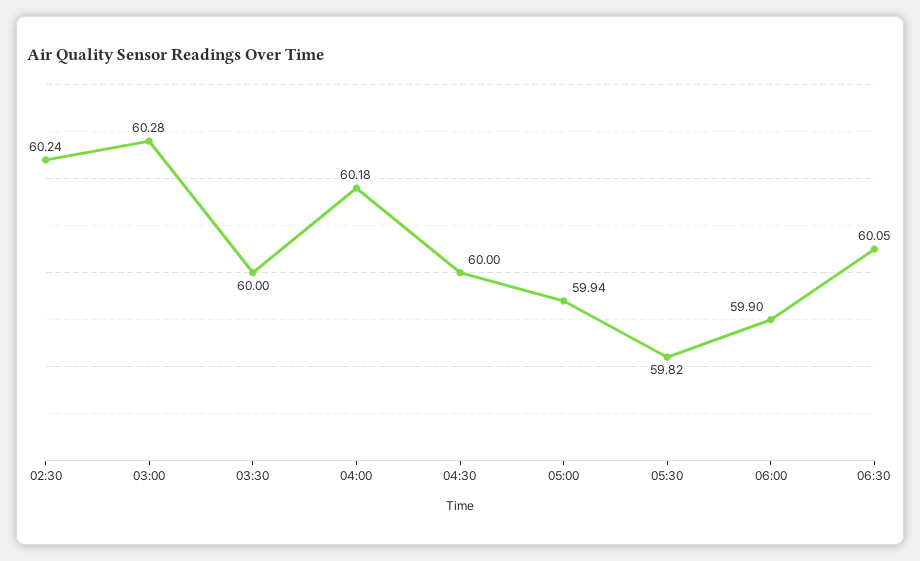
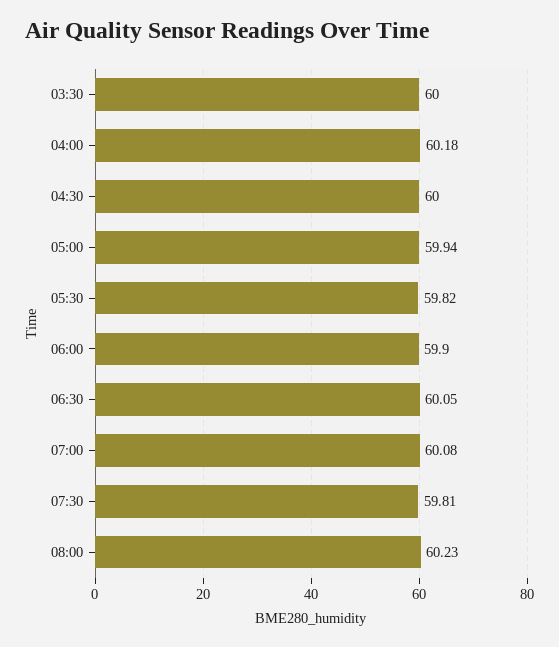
02:30: 60.24 -> none
03:00: 60.28 -> none
07:00: none -> 60.08
07:30: none -> 59.81
08:00: none -> 60.23

